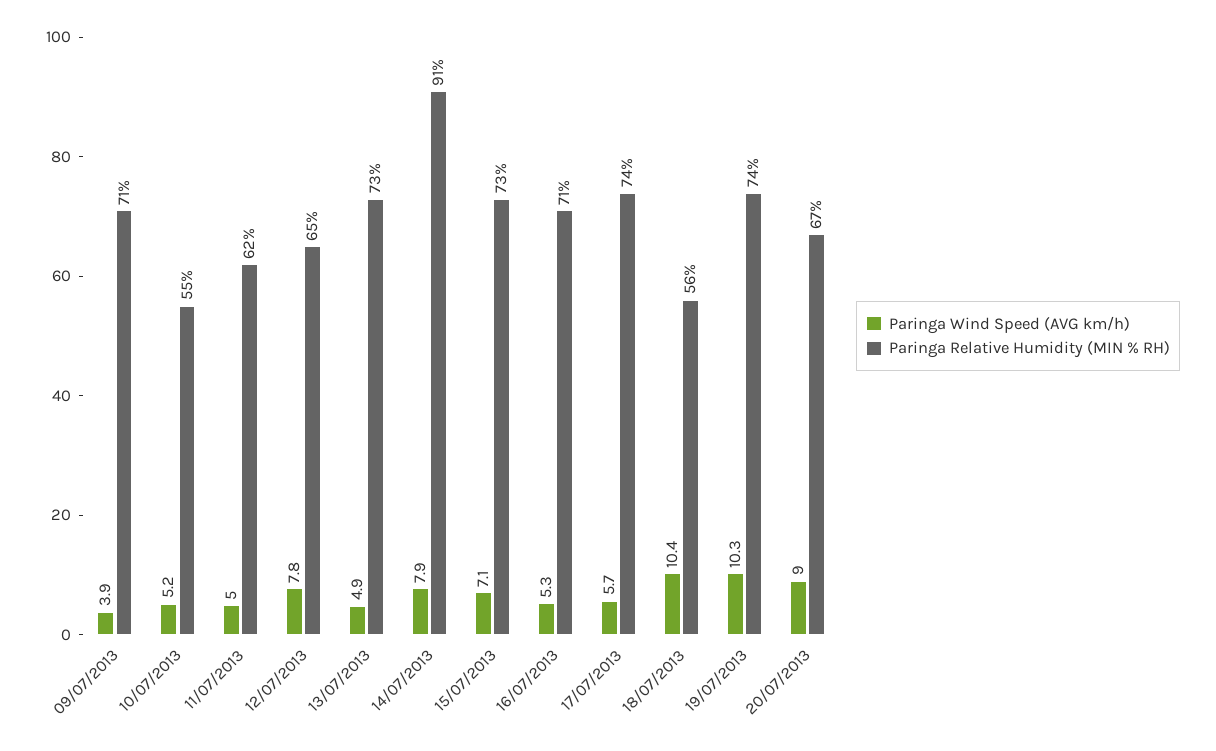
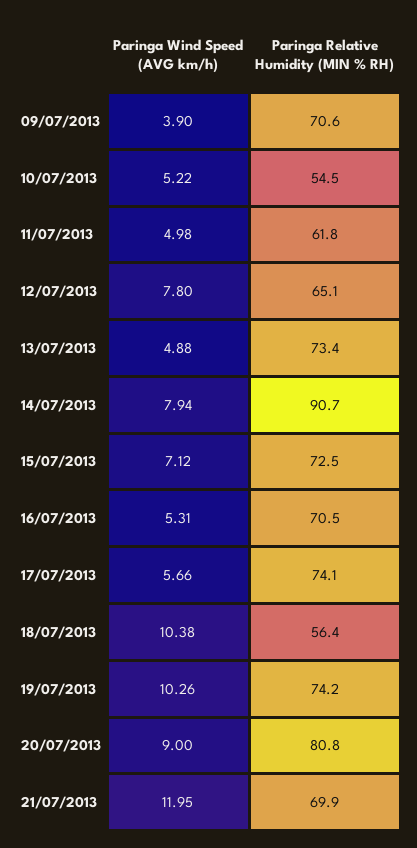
Paringa Relative Humidity (MIN % RH), 20/07/2013: 67 -> 80.8
Paringa Wind Speed (AVG km/h), 21/07/2013: none -> 11.95
Paringa Relative Humidity (MIN % RH), 21/07/2013: none -> 69.9

